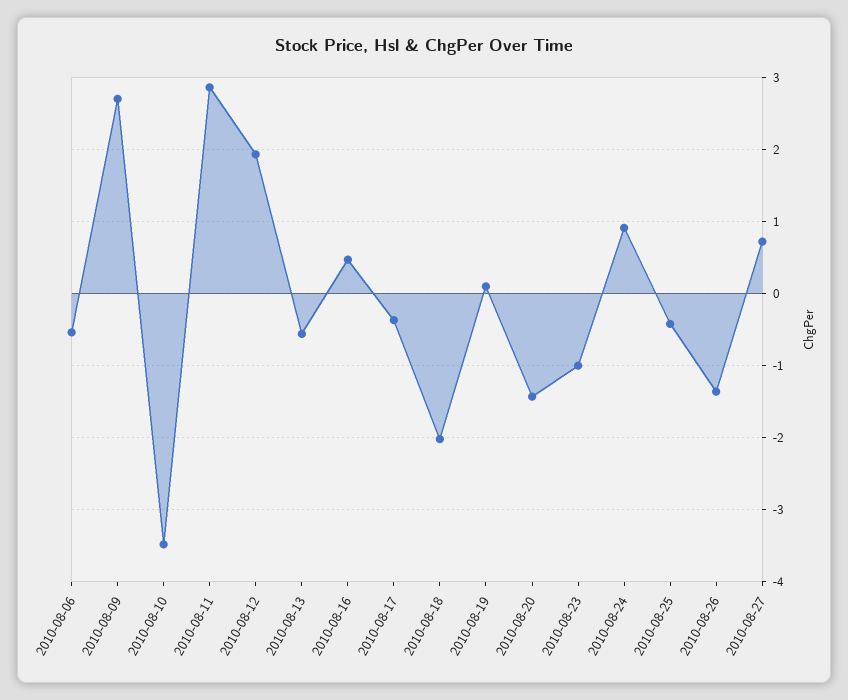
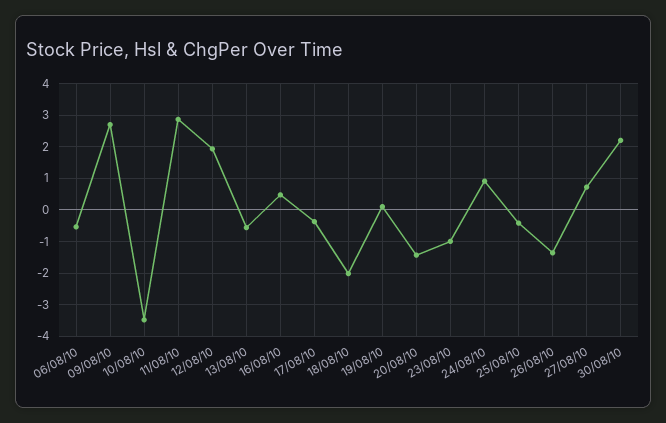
30/08/10: none -> 2.2

